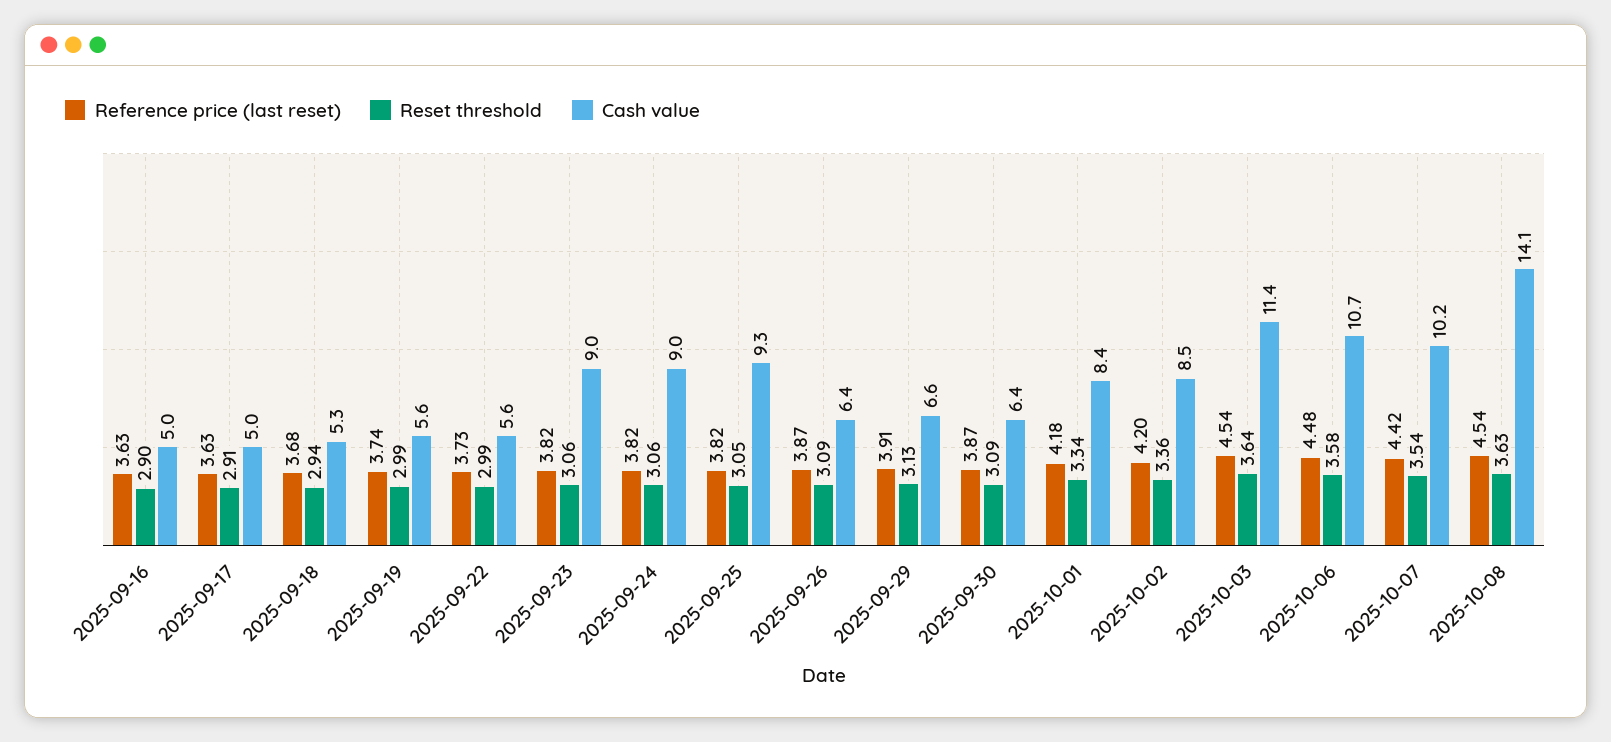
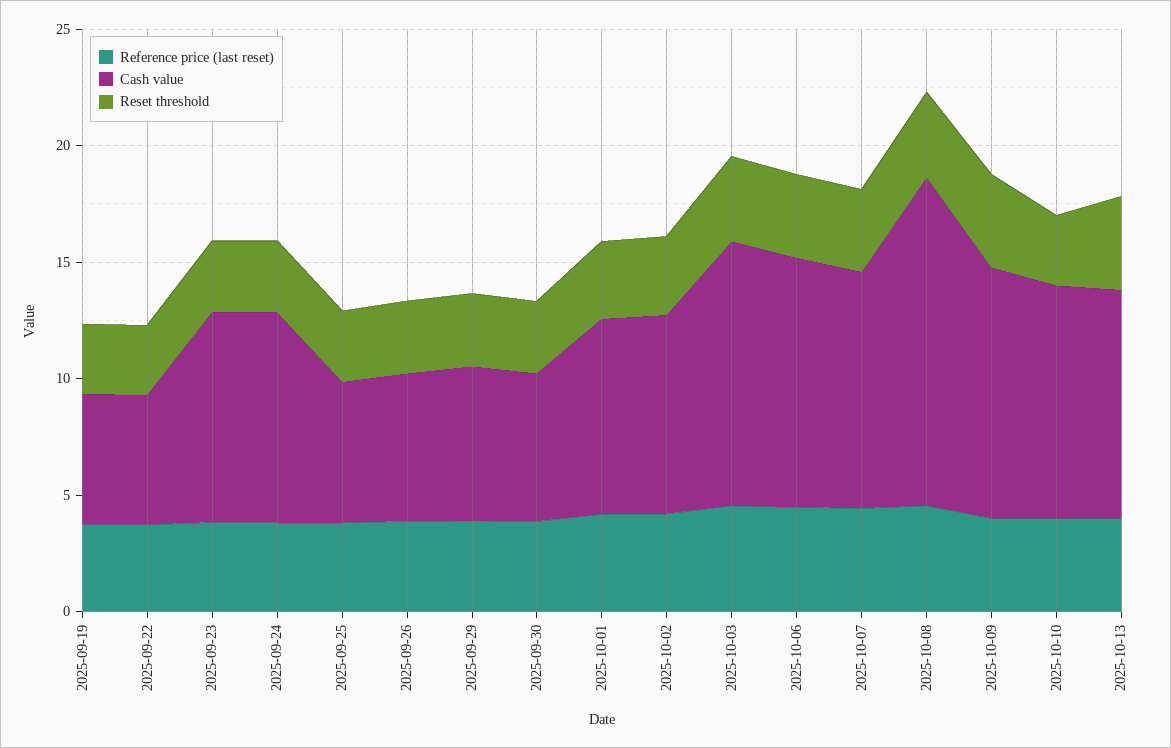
Reference price (last reset), 2025-09-16: 3.63 -> none
Reset threshold, 2025-09-16: 2.9 -> none
Cash value, 2025-09-16: 5 -> none
Reference price (last reset), 2025-09-17: 3.63 -> none
Reset threshold, 2025-09-17: 2.91 -> none
Cash value, 2025-09-17: 5 -> none
Reference price (last reset), 2025-09-18: 3.68 -> none
Reset threshold, 2025-09-18: 2.94 -> none
Cash value, 2025-09-18: 5.3 -> none
Cash value, 2025-09-25: 9.3 -> 6
Reference price (last reset), 2025-10-09: none -> 4
Cash value, 2025-10-09: none -> 11
Reset threshold, 2025-10-09: none -> 4
Reference price (last reset), 2025-10-10: none -> 4
Cash value, 2025-10-10: none -> 10
Reset threshold, 2025-10-10: none -> 3
Reference price (last reset), 2025-10-13: none -> 4
Cash value, 2025-10-13: none -> 10
Reset threshold, 2025-10-13: none -> 4

